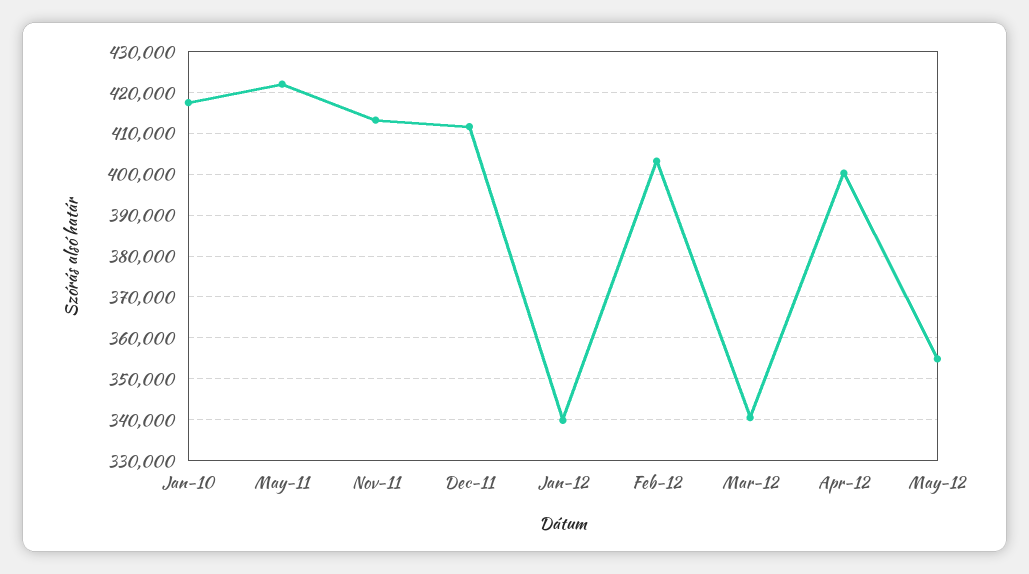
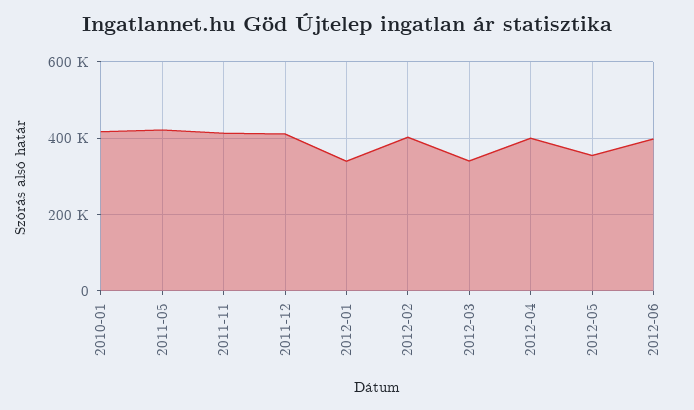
2012-06: none -> 400000

